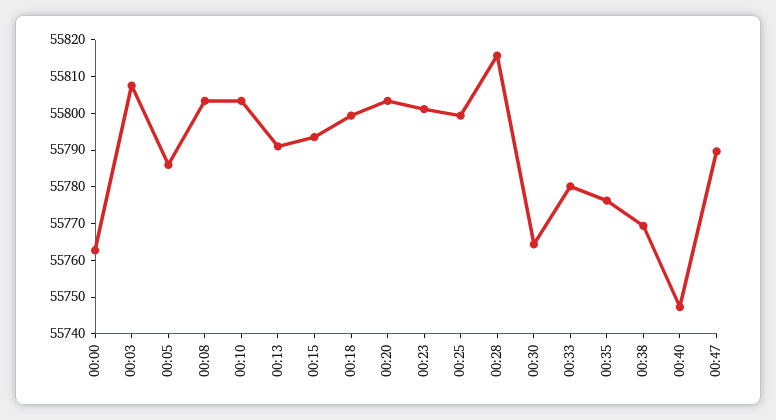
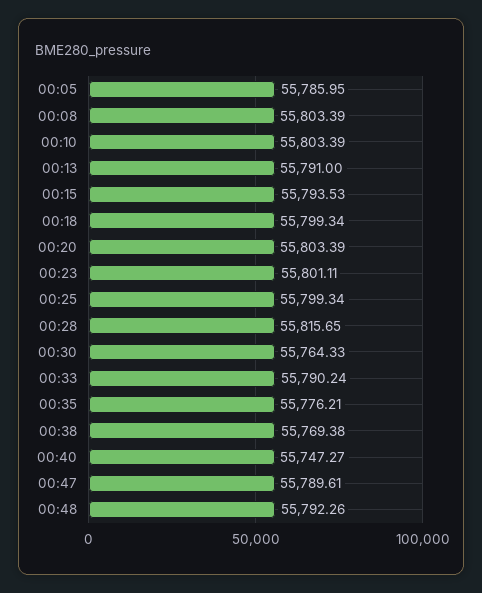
00:00: 55762.5 -> none
00:03: 55807.5 -> none
00:33: 55780 -> 55790.24
00:48: none -> 55792.26

